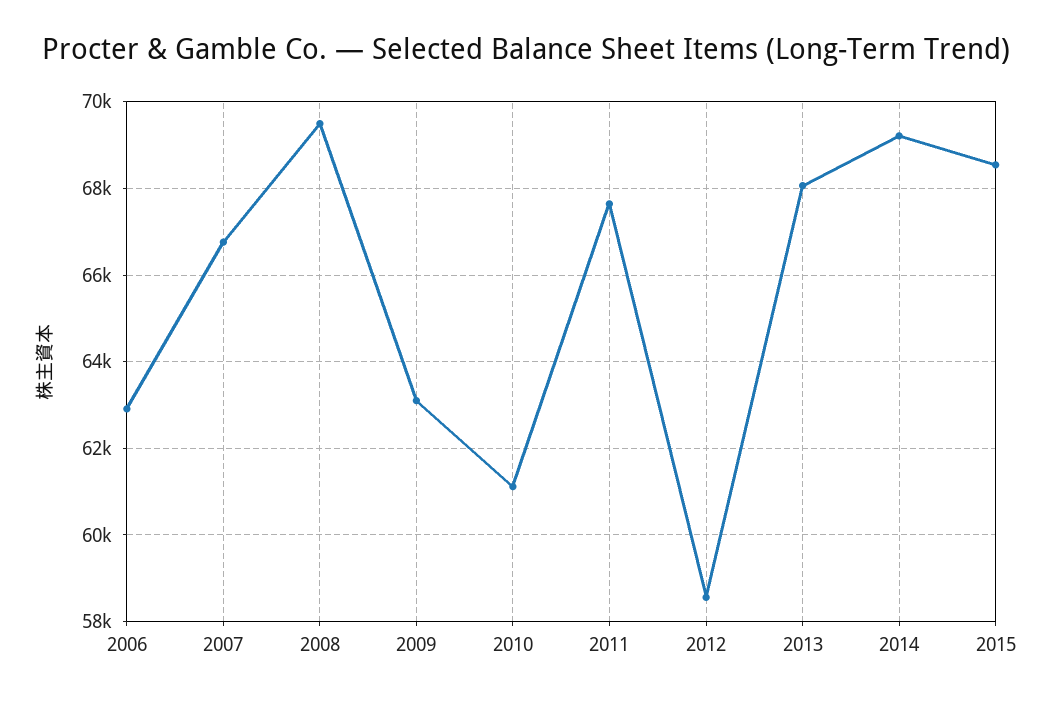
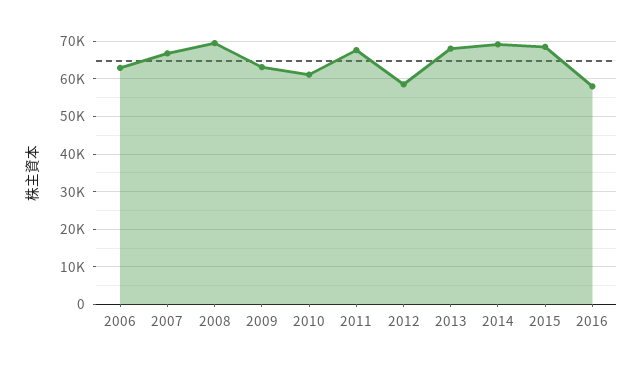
2016: none -> 58000

